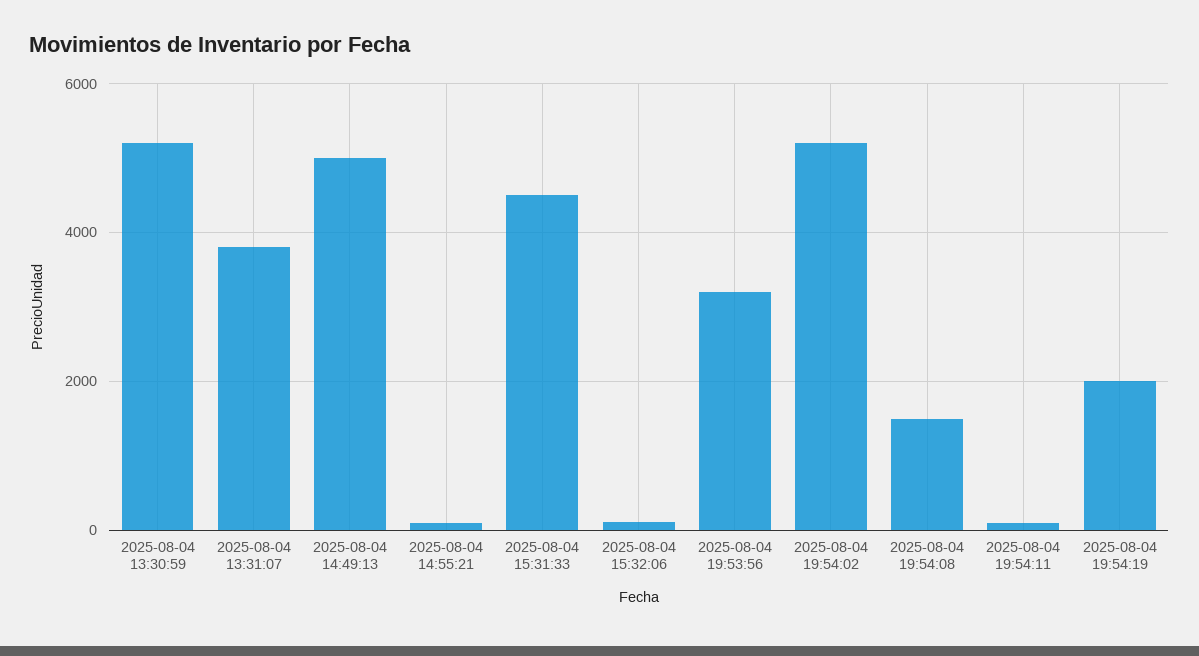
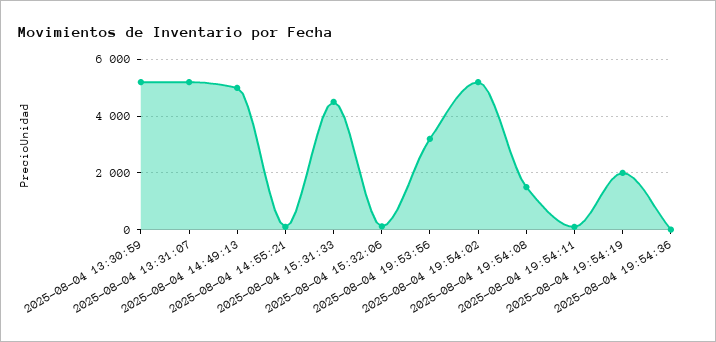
2025-08-04 13:31:07: 3800 -> 5250
2025-08-04 19:54:36: none -> 0

